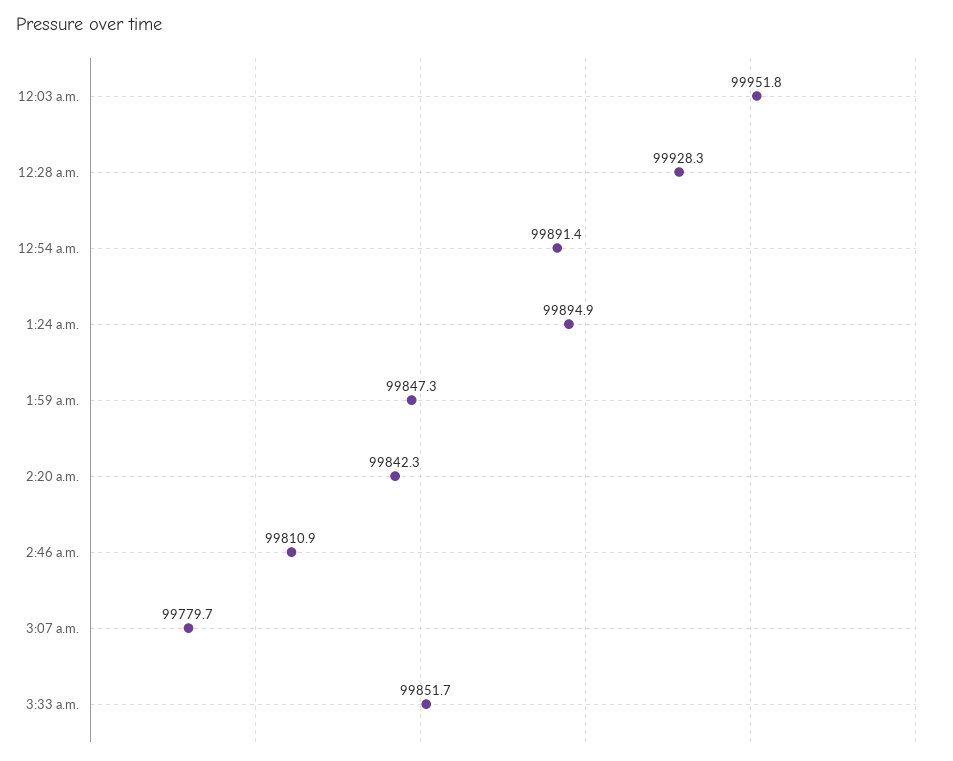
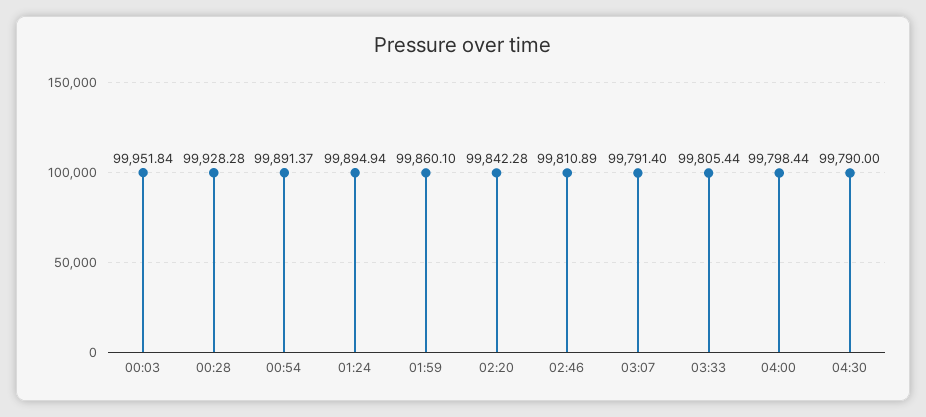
1:59 a.m.: 99847.3 -> 99860.1
3:07 a.m.: 99779.7 -> 99791.4
3:33 a.m.: 99851.7 -> 99805.44
04:00: none -> 99798.44
04:30: none -> 99790

